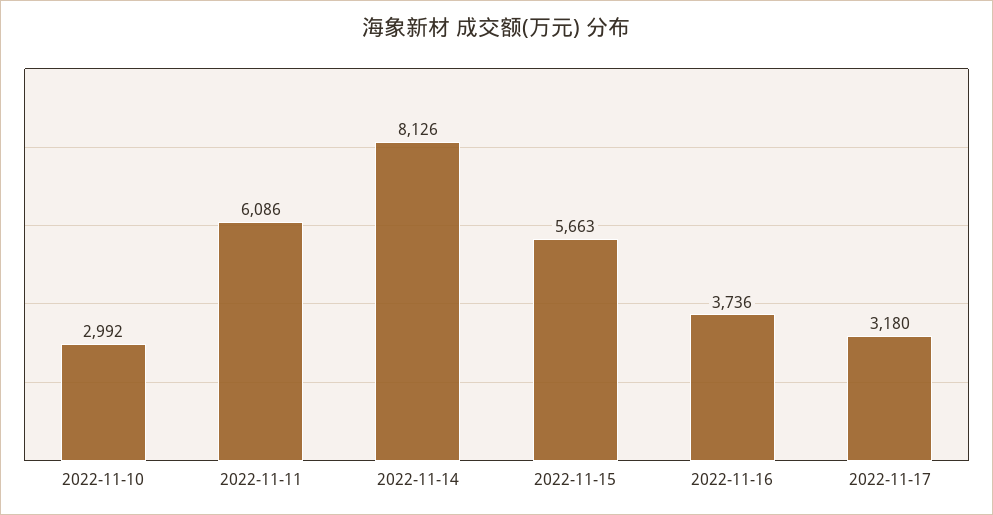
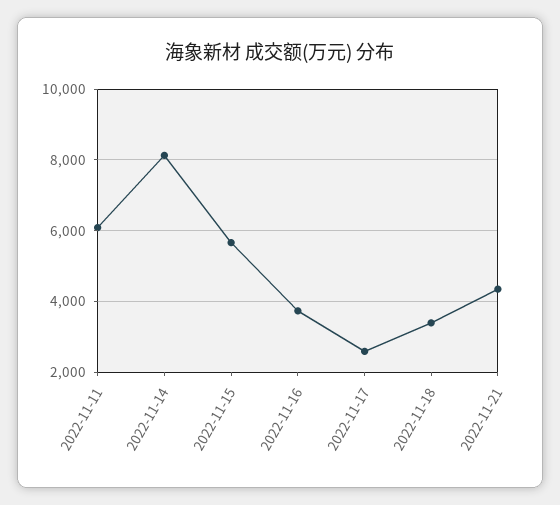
2022-11-10: 2992 -> none
2022-11-17: 3180 -> 2600
2022-11-18: none -> 3400
2022-11-21: none -> 4400

